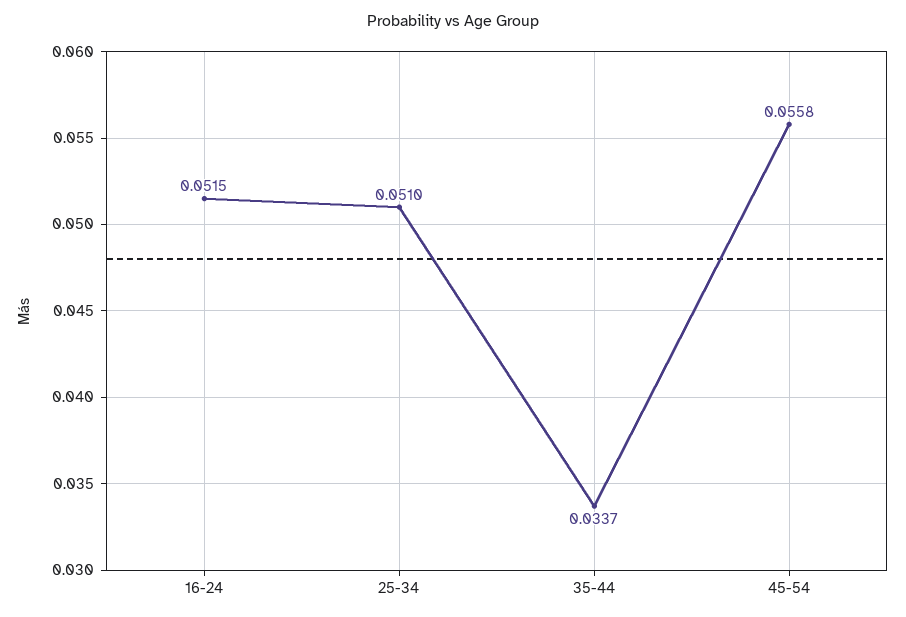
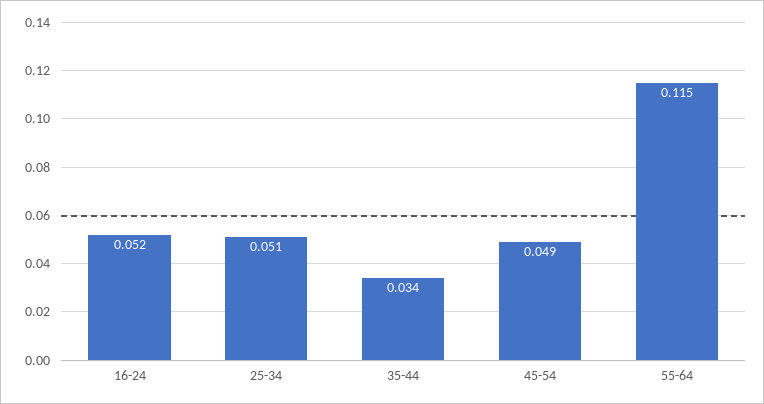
45-54: 0.0558 -> 0.049
55-64: none -> 0.115

